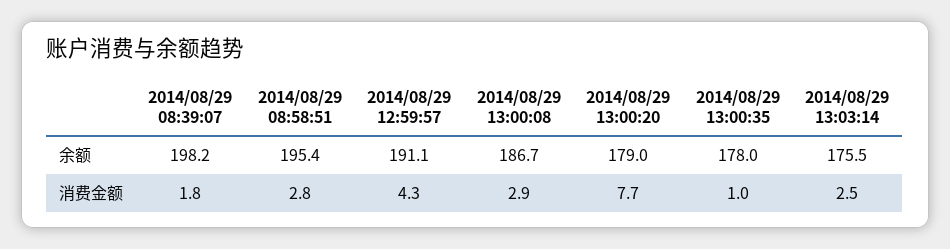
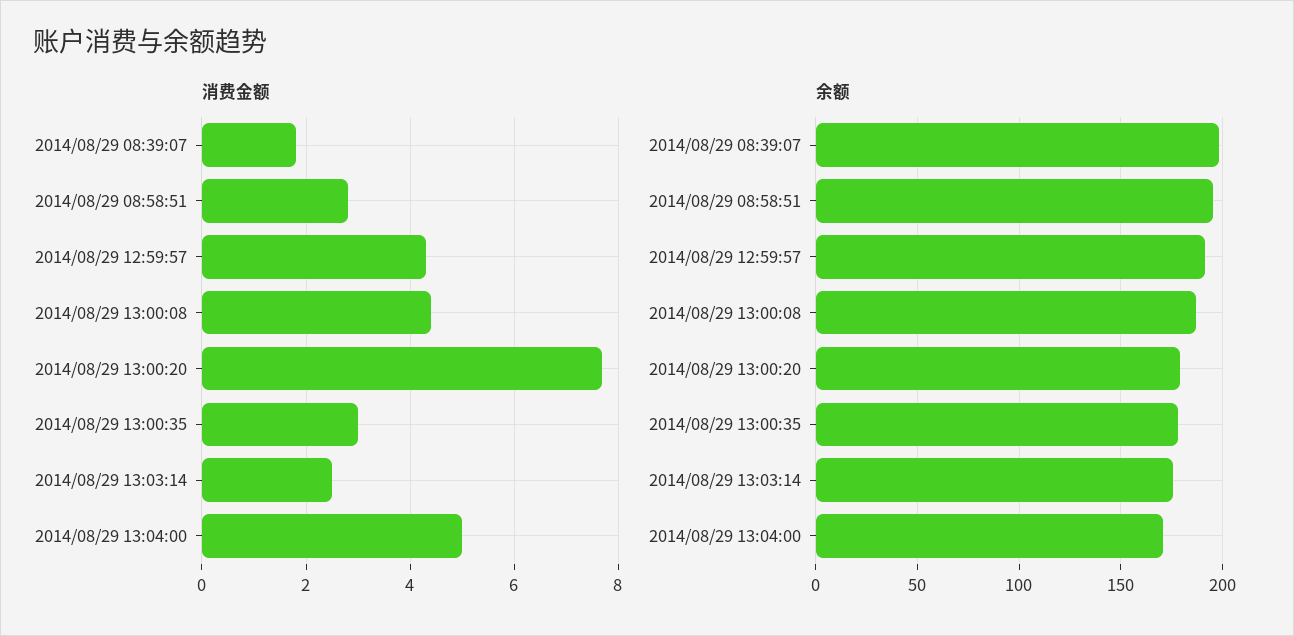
消费金额, 2014/08/29 13:00:08: 2.9 -> 4.5
消费金额, 2014/08/29 13:00:35: 1 -> 3
消费金额, 2014/08/29 13:04:00: none -> 5
余额, 2014/08/29 13:04:00: none -> 170

